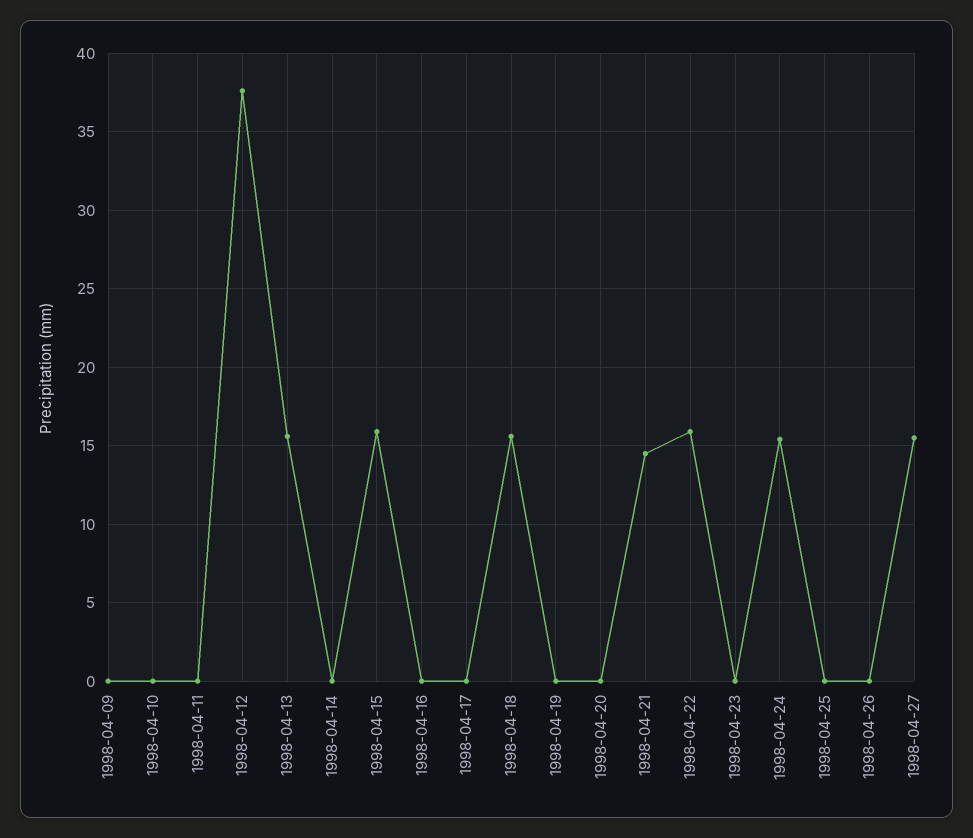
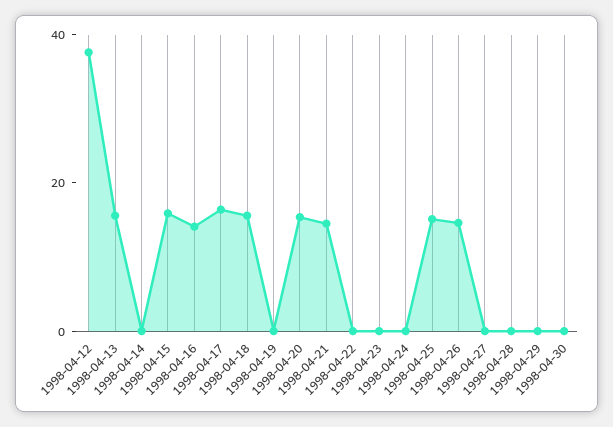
1998-04-09: 0 -> none
1998-04-10: 0 -> none
1998-04-11: 0 -> none
1998-04-16: 0 -> 15
1998-04-17: 0 -> 15
1998-04-20: 0 -> 15
1998-04-22: 16 -> 0
1998-04-24: 15.5 -> 0
1998-04-25: 0 -> 15
1998-04-26: 0 -> 15
1998-04-27: 15.5 -> 0
1998-04-28: none -> 0
1998-04-29: none -> 0
1998-04-30: none -> 0

